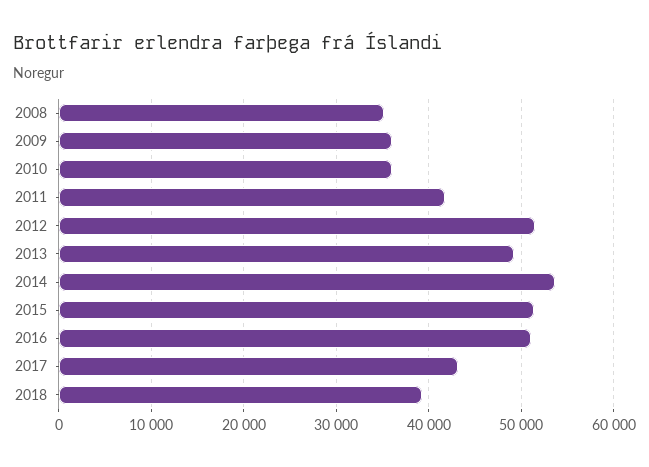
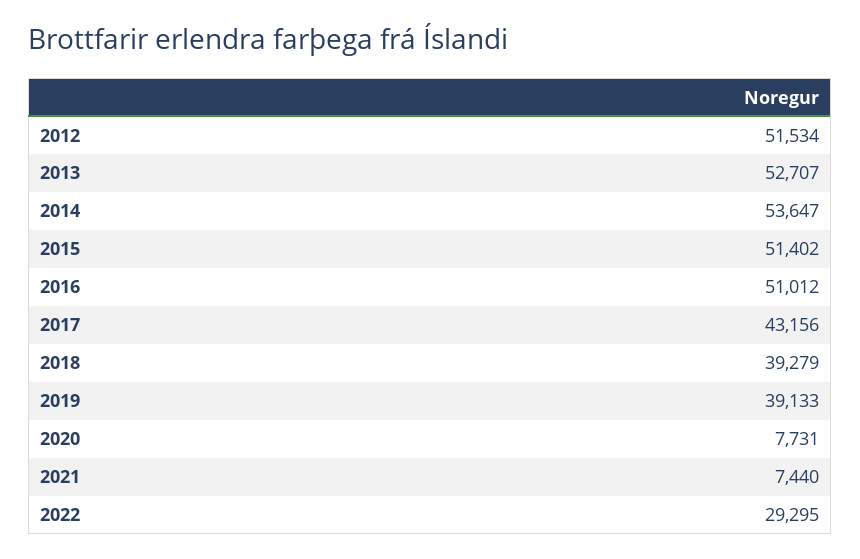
2008: 35000 -> none
2009: 36000 -> none
2010: 36000 -> none
2011: 42000 -> none
2013: 49000 -> 52707
2019: none -> 39133
2020: none -> 7731
2021: none -> 7440
2022: none -> 29295

